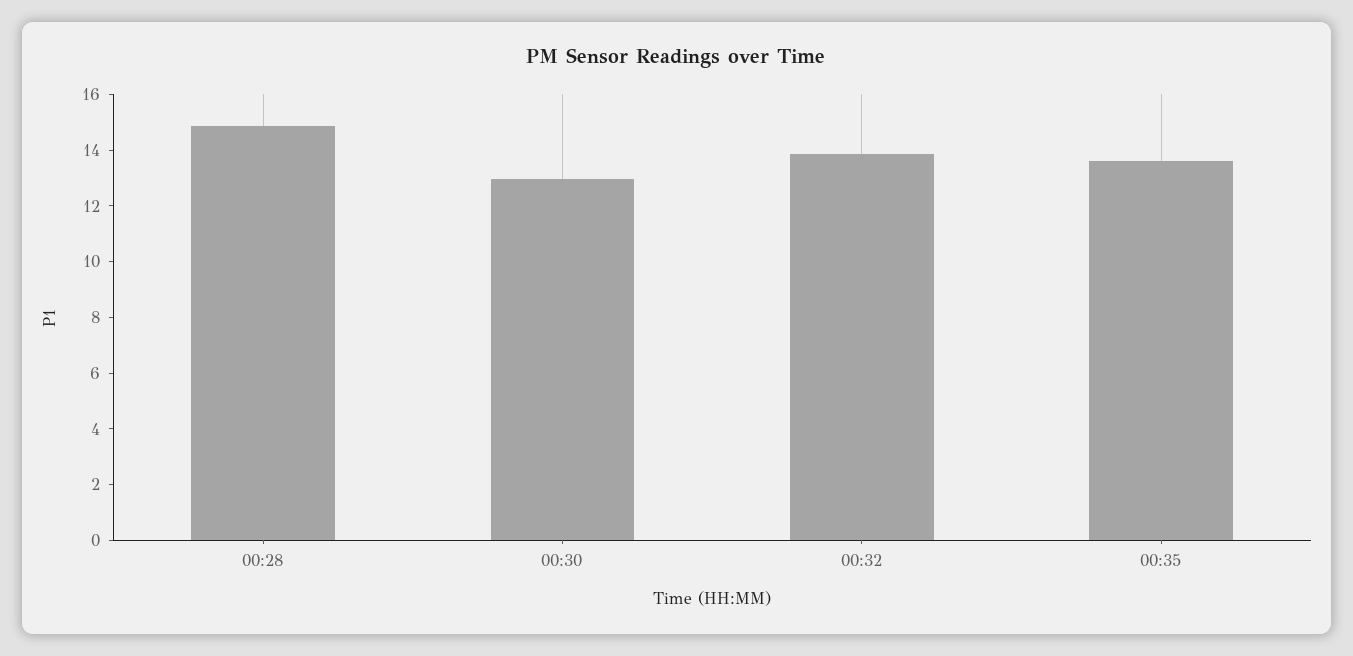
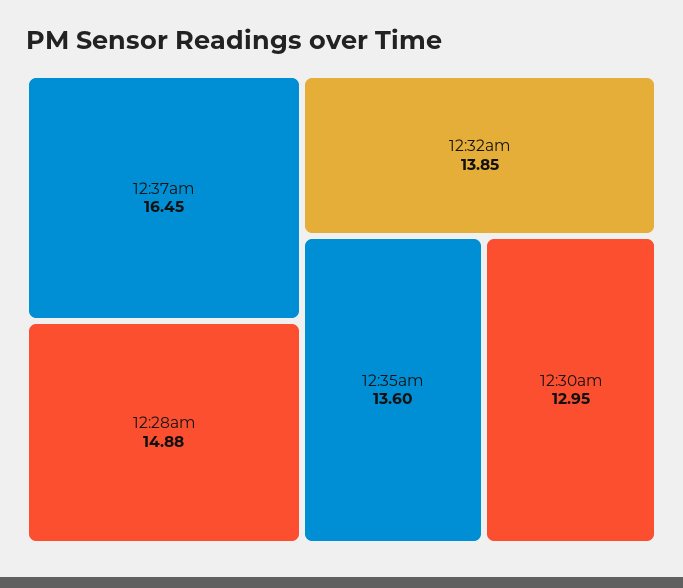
12:37am: none -> 16.45

